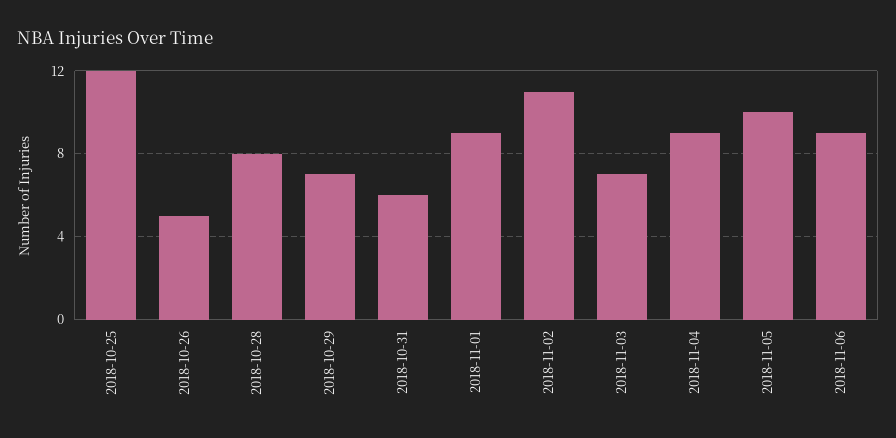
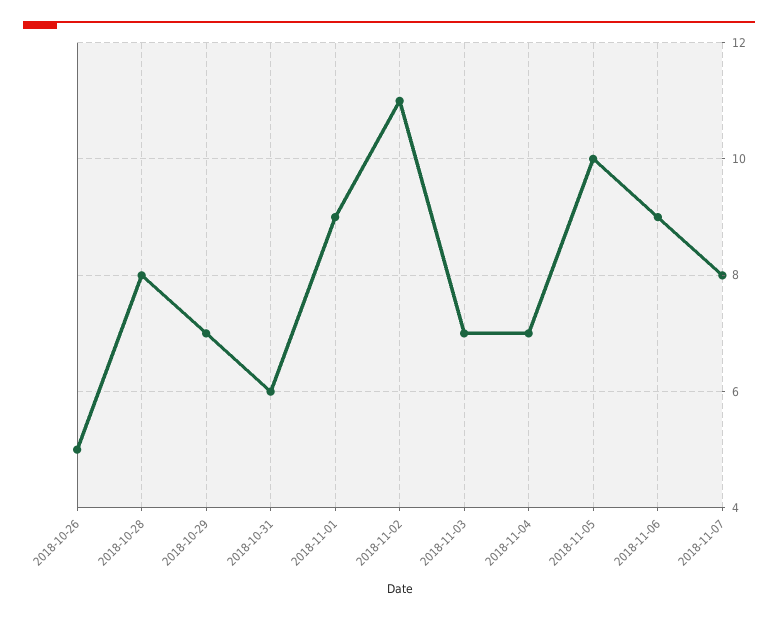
2018-10-25: 12 -> none
2018-11-04: 9 -> 7
2018-11-07: none -> 8

